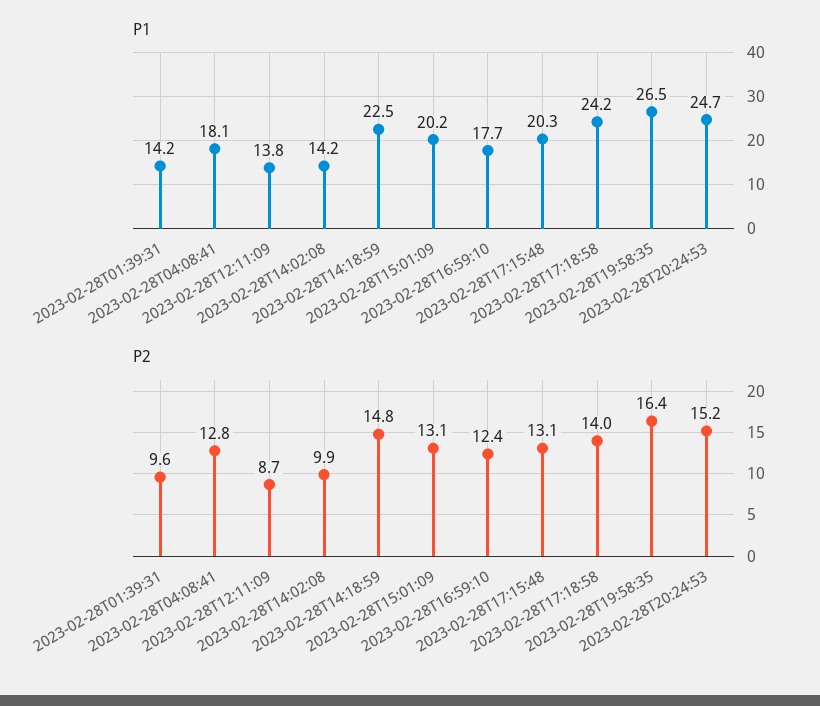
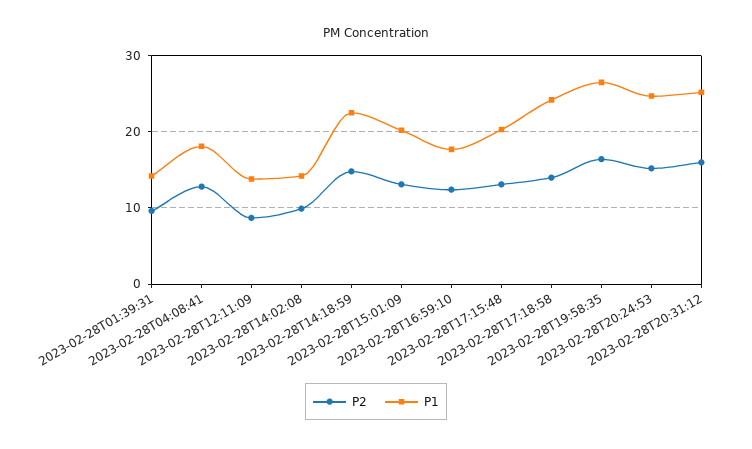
P2, 2023-02-28T20:31:12: none -> 16
P1, 2023-02-28T20:31:12: none -> 25

